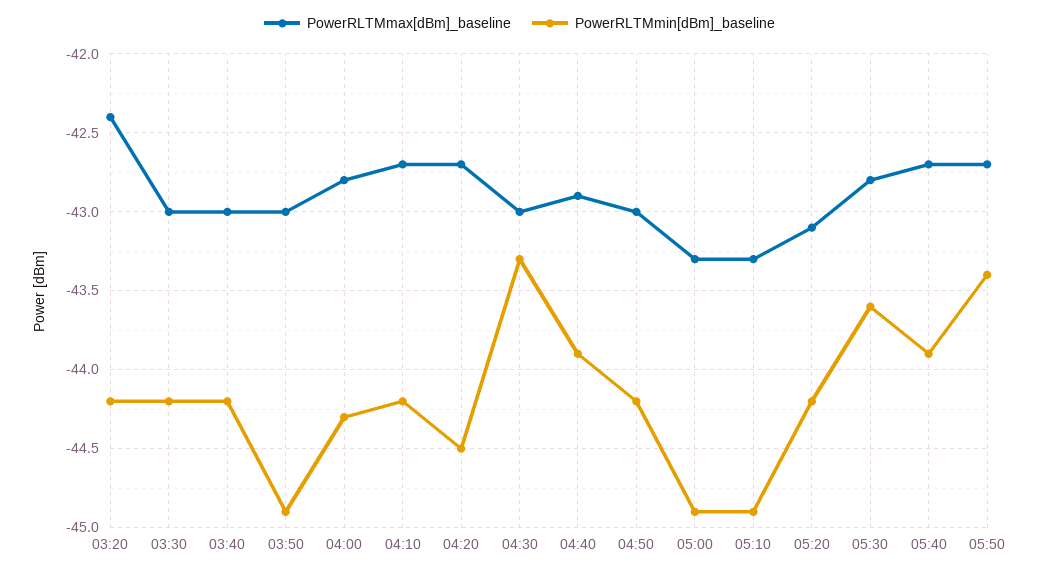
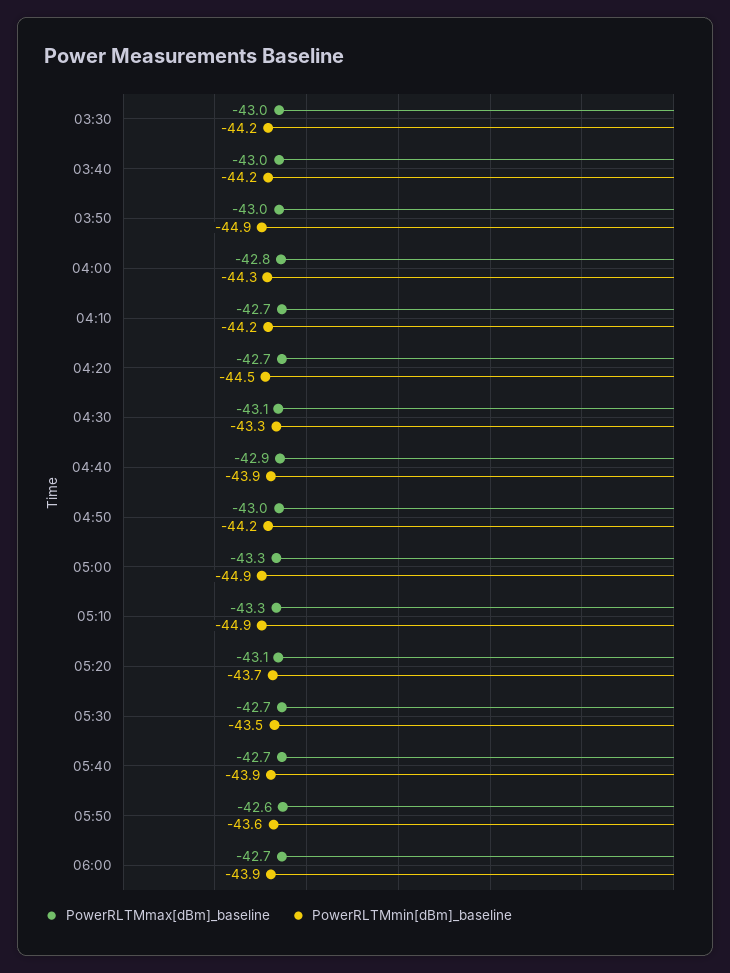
PowerRLTMmax[dBm]_baseline, 03:20: -42.4 -> none
PowerRLTMmin[dBm]_baseline, 03:20: -44.2 -> none
PowerRLTMmax[dBm]_baseline, 04:30: -43 -> -43.1
PowerRLTMmin[dBm]_baseline, 05:20: -44.2 -> -43.7
PowerRLTMmax[dBm]_baseline, 05:30: -42.8 -> -42.7
PowerRLTMmin[dBm]_baseline, 05:30: -43.6 -> -43.5
PowerRLTMmax[dBm]_baseline, 05:50: -42.7 -> -42.6
PowerRLTMmin[dBm]_baseline, 05:50: -43.4 -> -43.6
PowerRLTMmax[dBm]_baseline, 06:00: none -> -42.7
PowerRLTMmin[dBm]_baseline, 06:00: none -> -43.9

